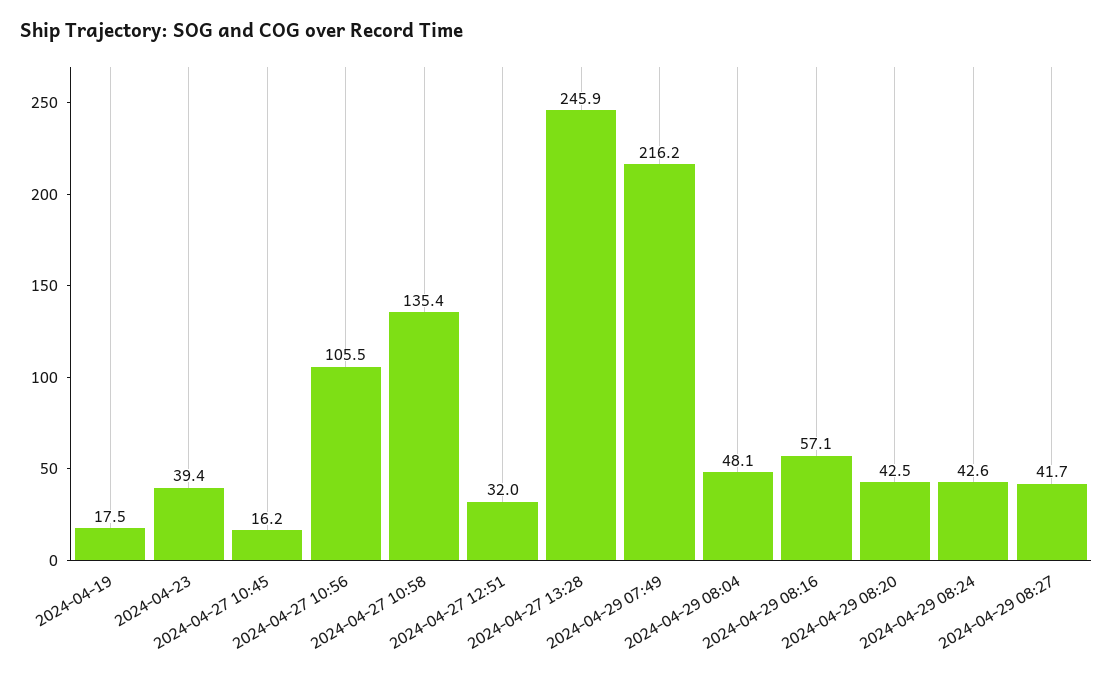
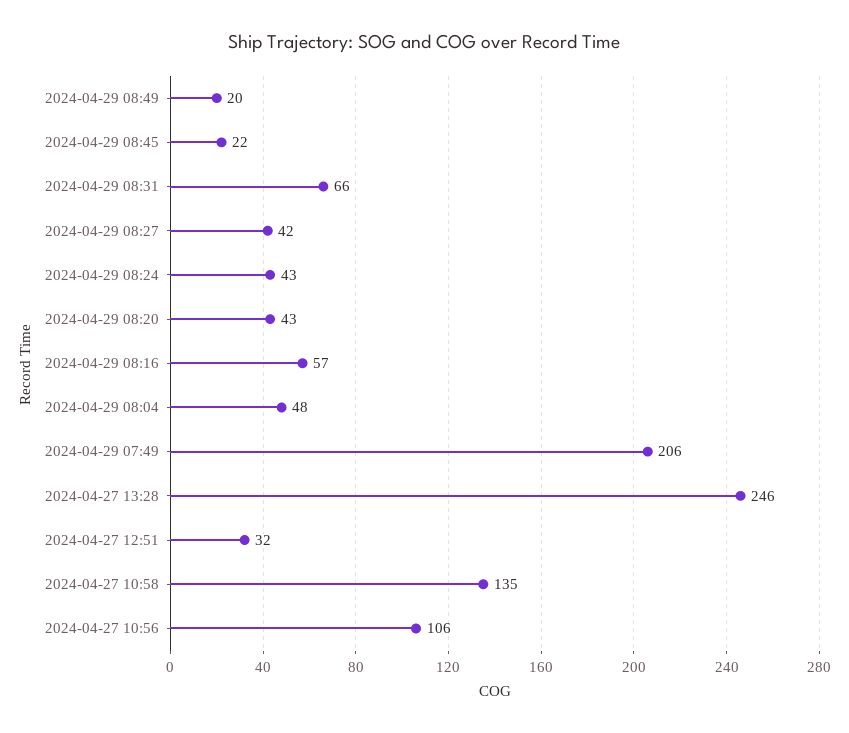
2024-04-19: 17.5 -> none
2024-04-23: 39.4 -> none
2024-04-27 10:45: 16.2 -> none
2024-04-29 07:49: 216.2 -> 206
2024-04-29 08:49: none -> 20
2024-04-29 08:45: none -> 22
2024-04-29 08:31: none -> 66

